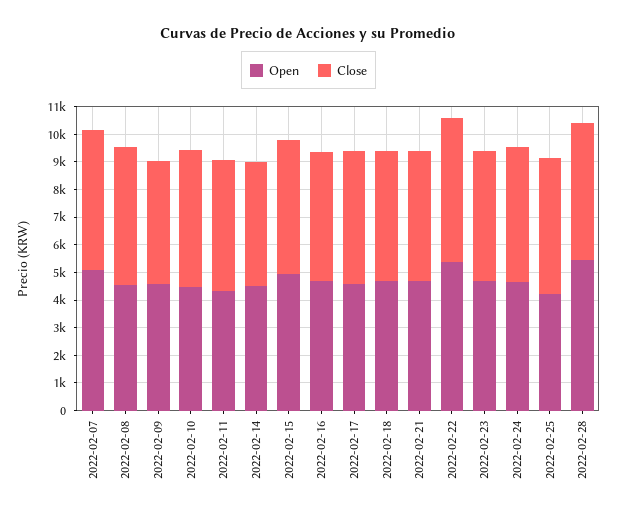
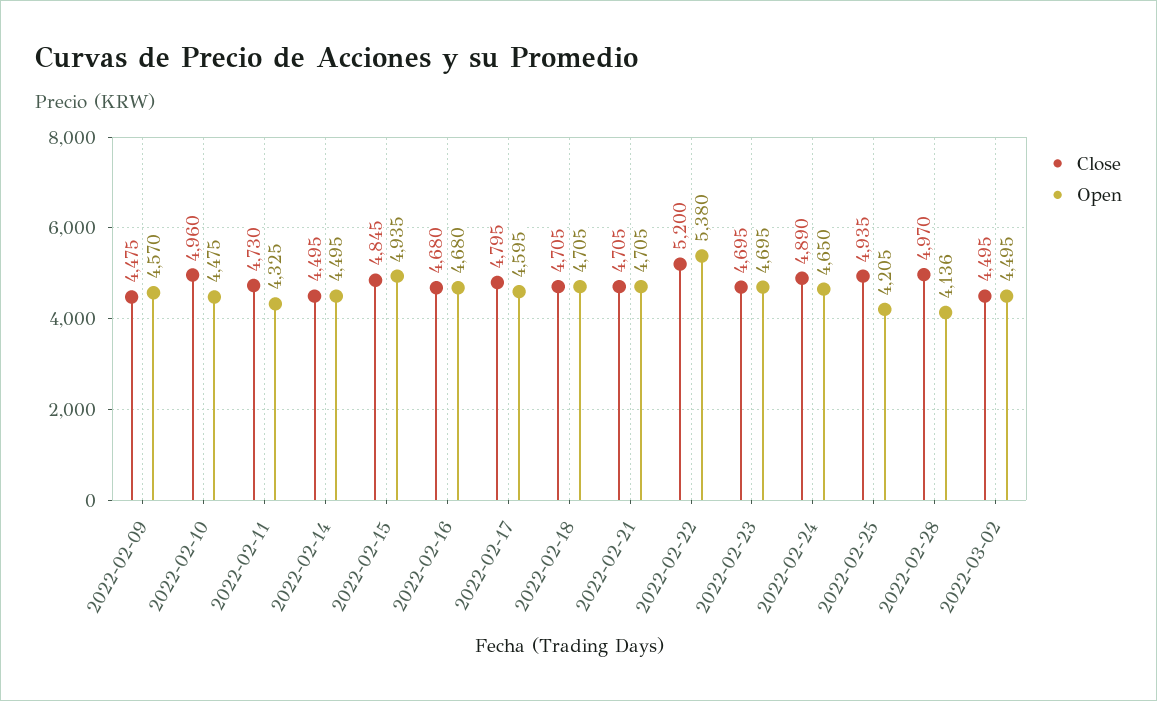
Open, 2022-02-07: 5000 -> none
Close, 2022-02-07: 5000 -> none
Open, 2022-02-08: 4500 -> none
Close, 2022-02-08: 5000 -> none
Open, 2022-02-28: 5500 -> 4136
Close, 2022-03-02: none -> 4495
Open, 2022-03-02: none -> 4495

